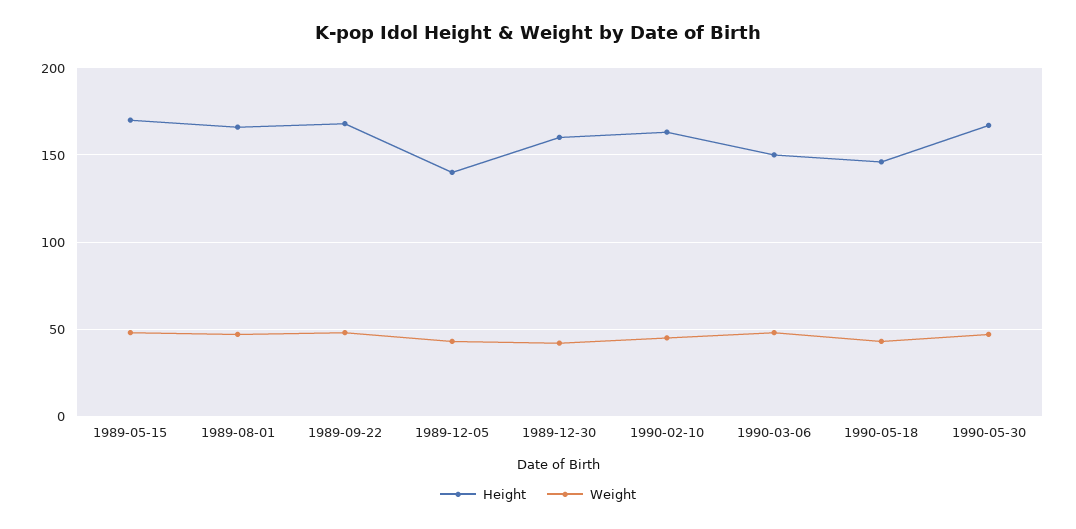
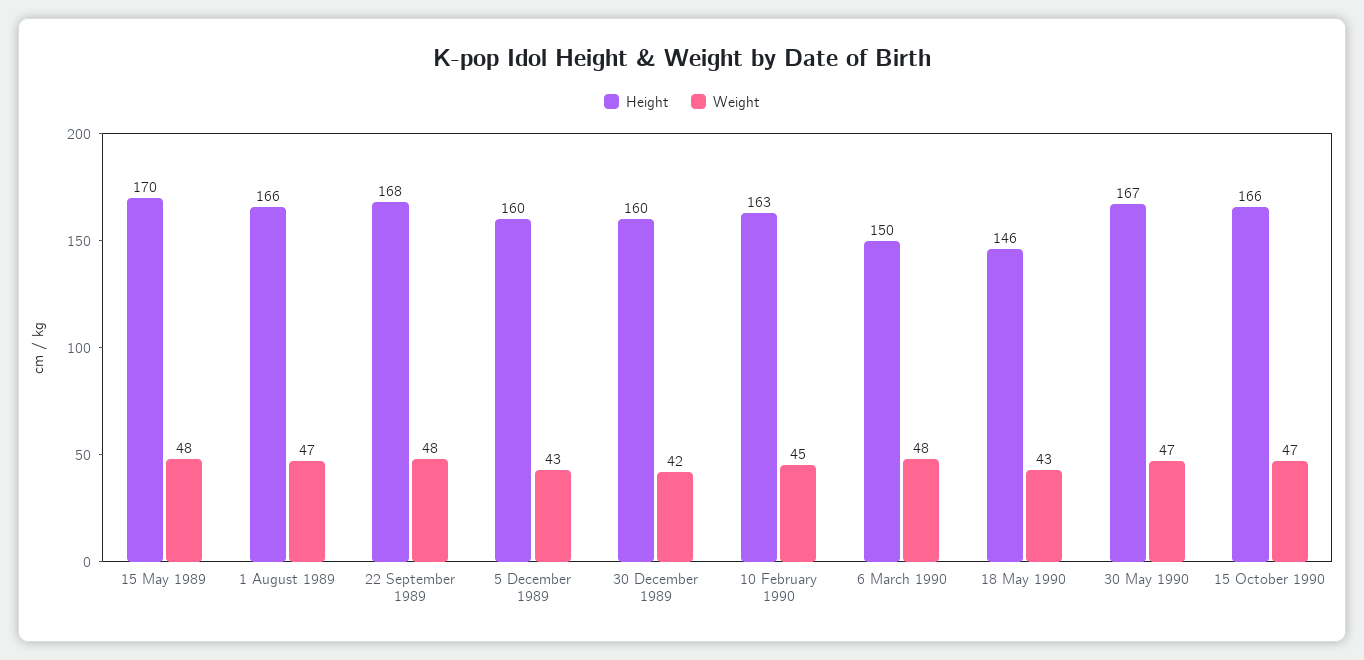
Height, 1989-12-05: 140 -> 160
Height, 15 October 1990: none -> 166
Weight, 15 October 1990: none -> 47

